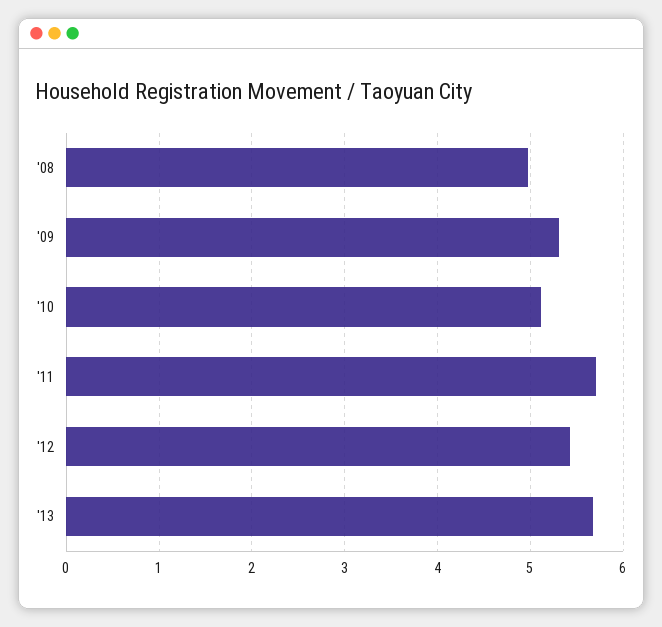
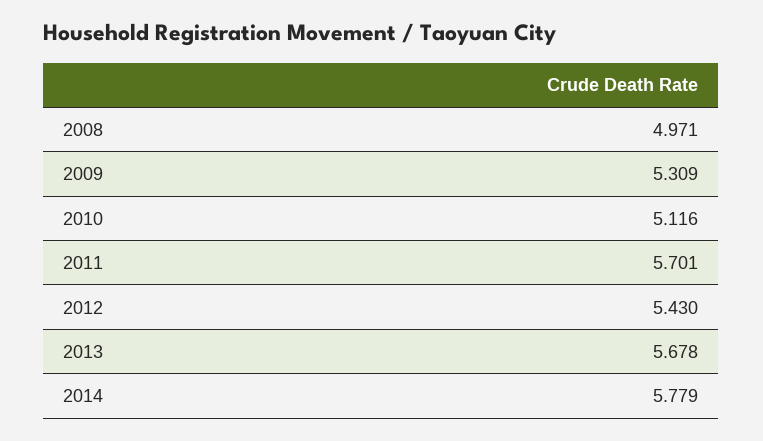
2014: none -> 5.779

